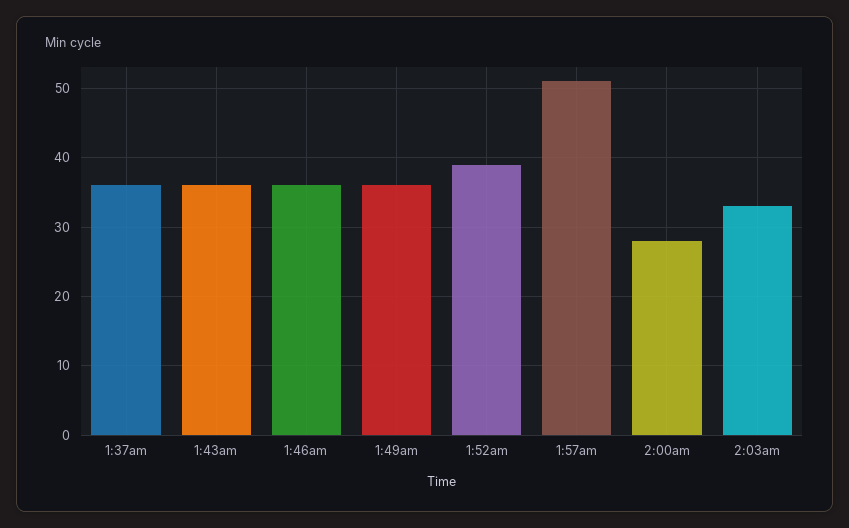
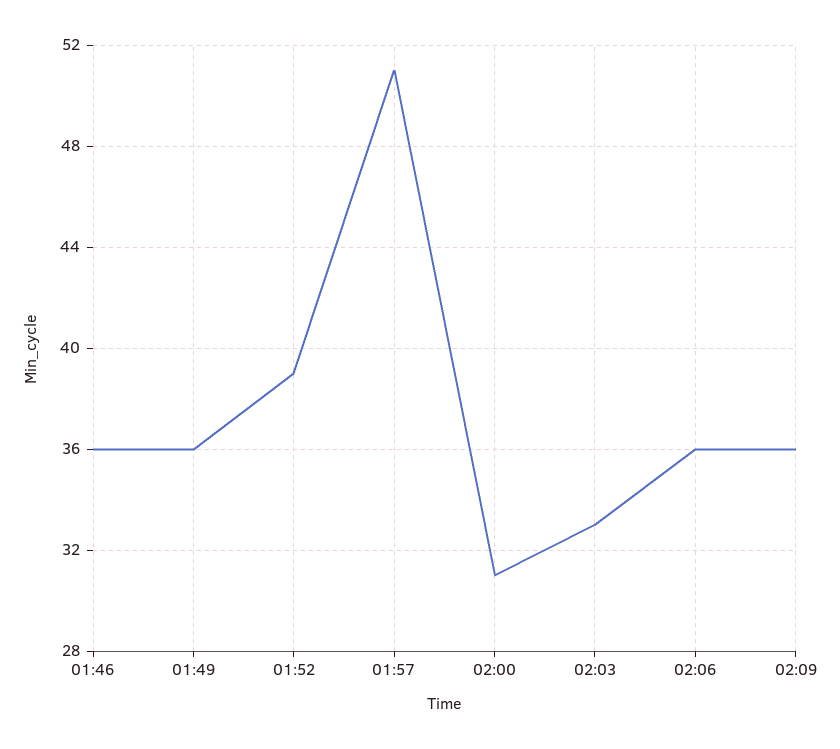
1:37am: 36 -> none
1:43am: 36 -> none
2:00am: 28 -> 31
02:06: none -> 36
02:09: none -> 36

